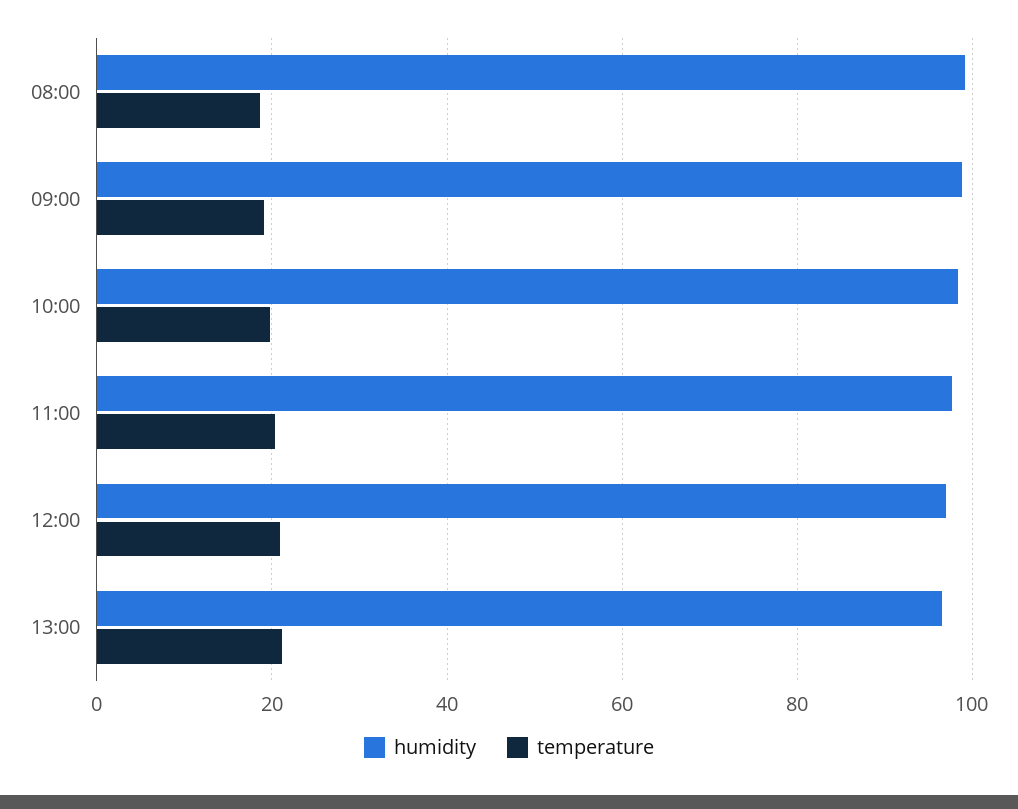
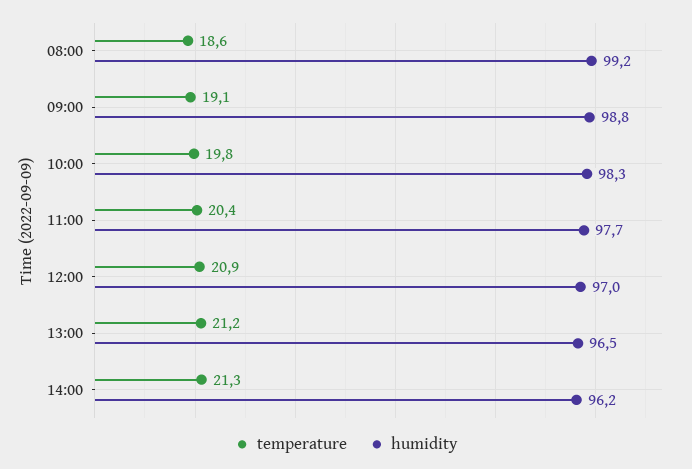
temperature, 14:00: none -> 21.3
humidity, 14:00: none -> 96.2

